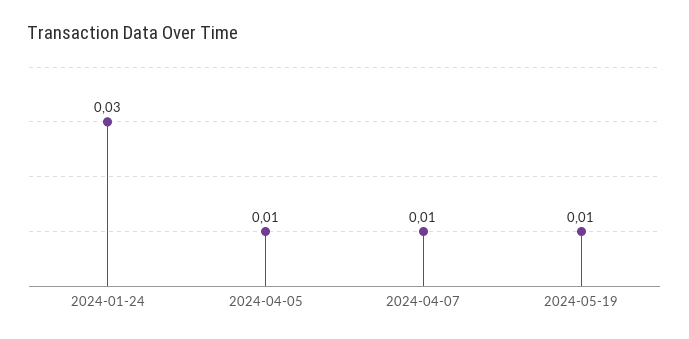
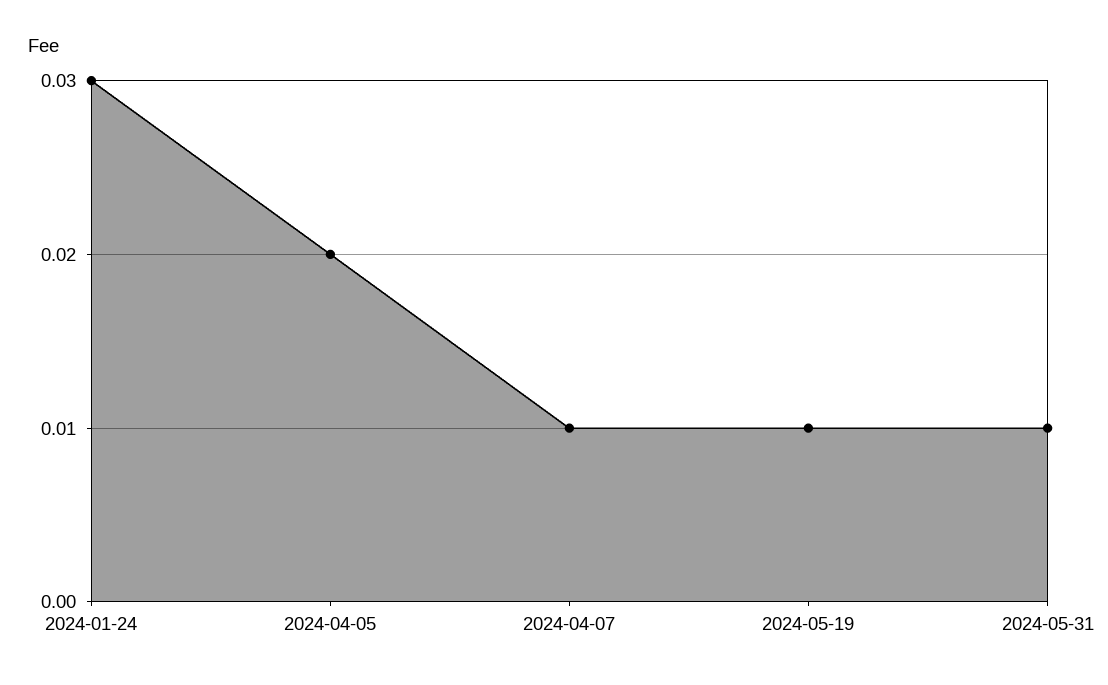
2024-04-05: 0.01 -> 0.02
2024-05-31: none -> 0.01

